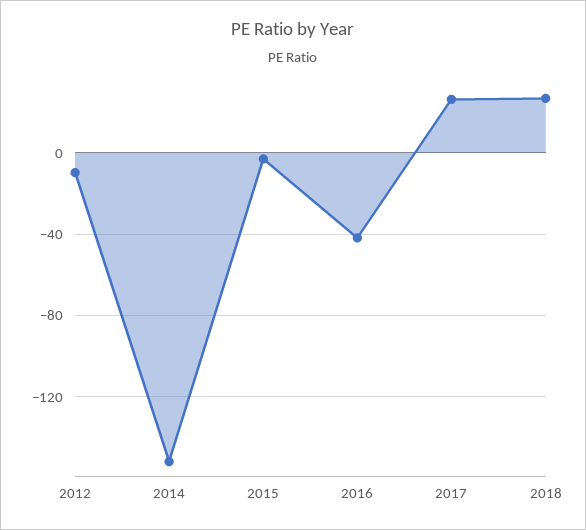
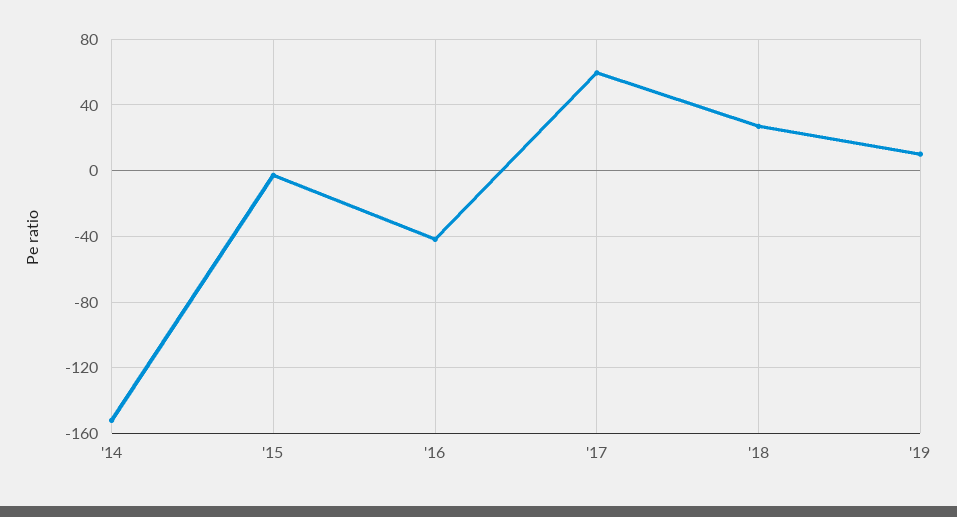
2012: -10 -> none
2017: 25 -> 60
'19: none -> 10

